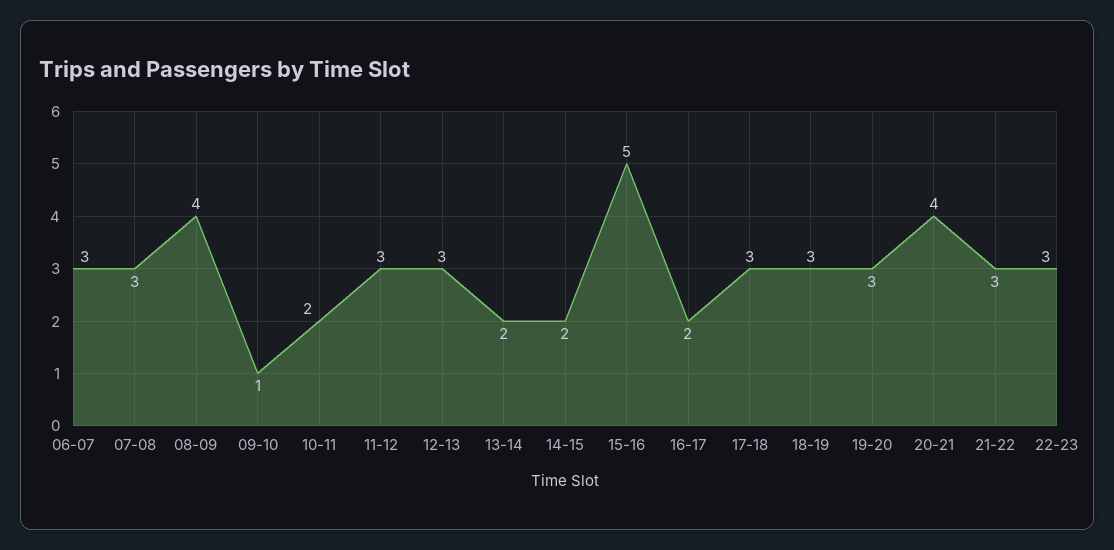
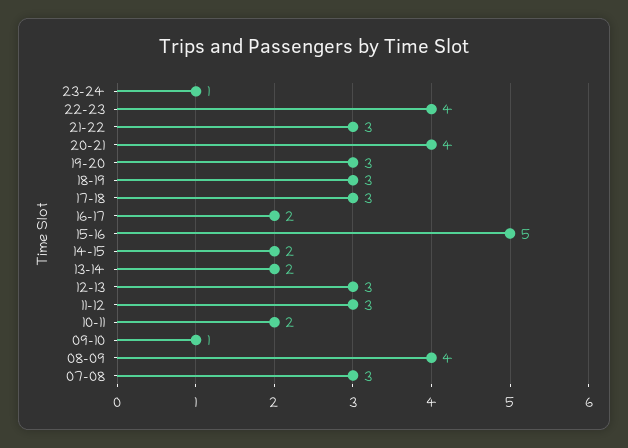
06-07: 3 -> none
22-23: 3 -> 4
23-24: none -> 1

